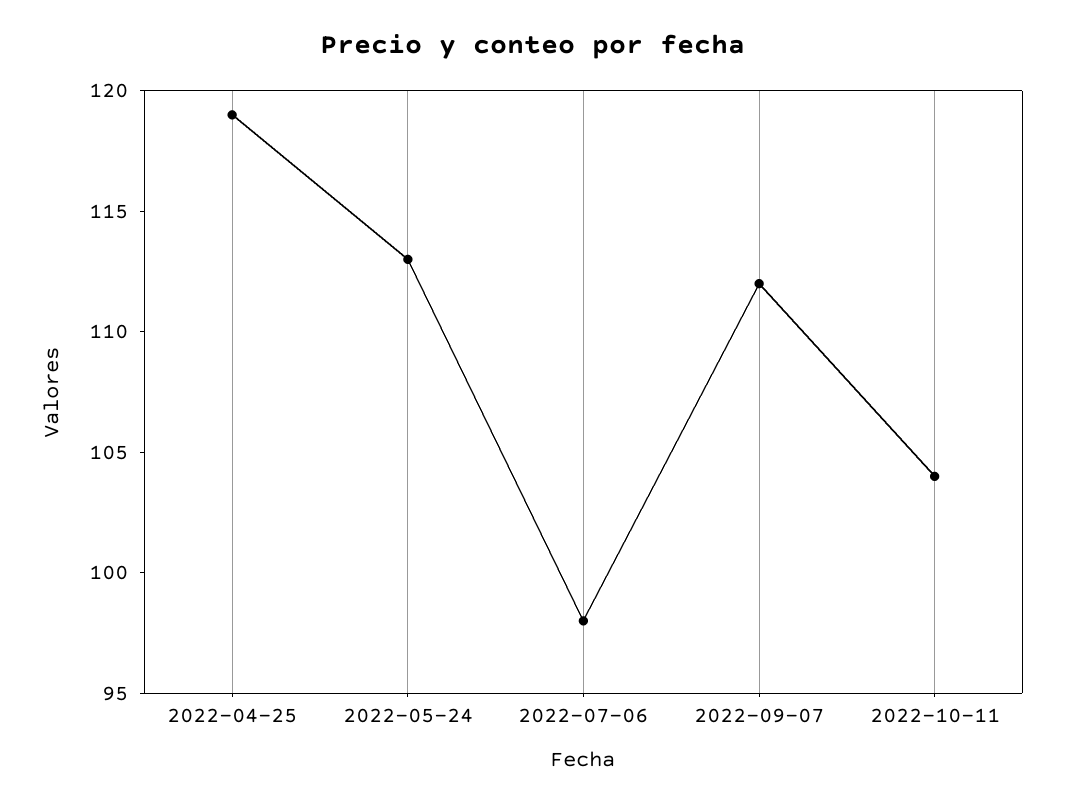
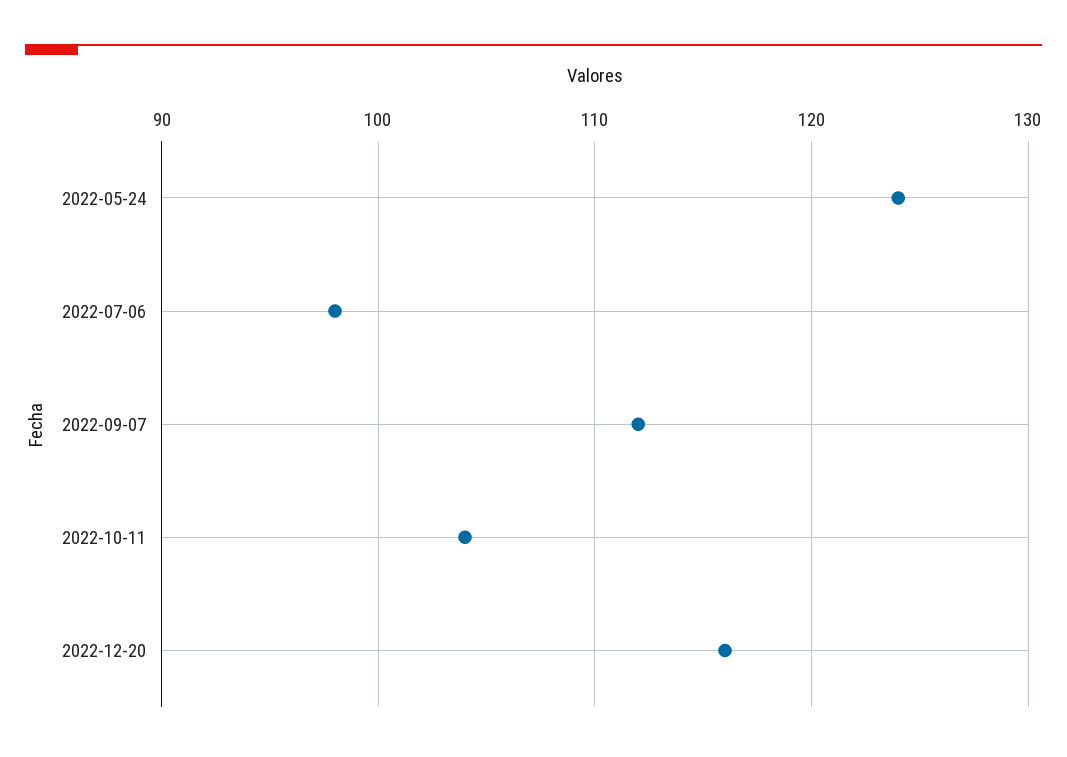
2022-04-25: 119 -> none
2022-05-24: 113 -> 124
2022-12-20: none -> 116

